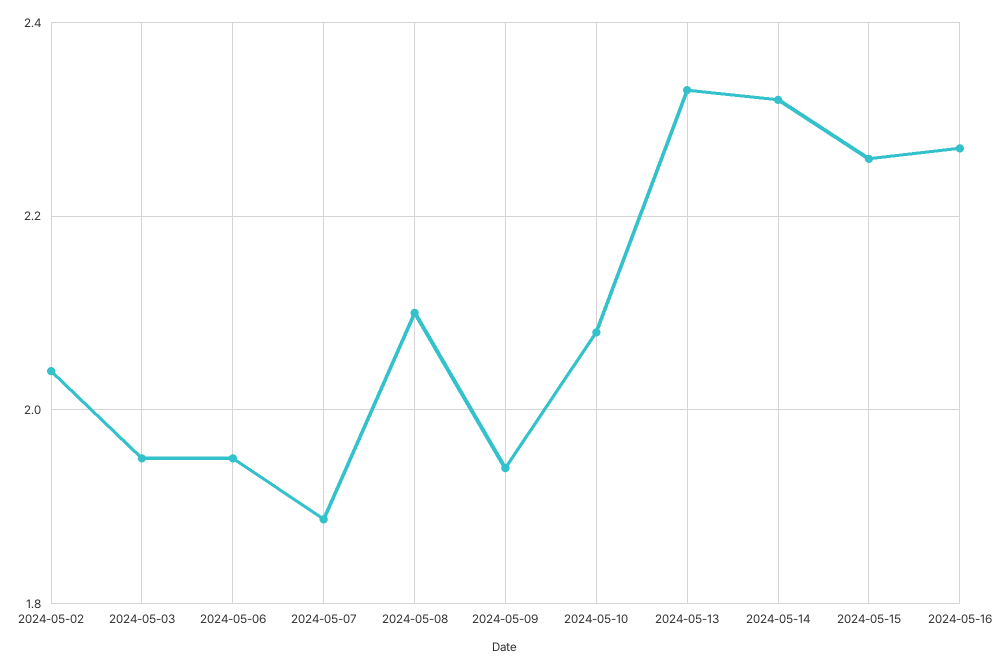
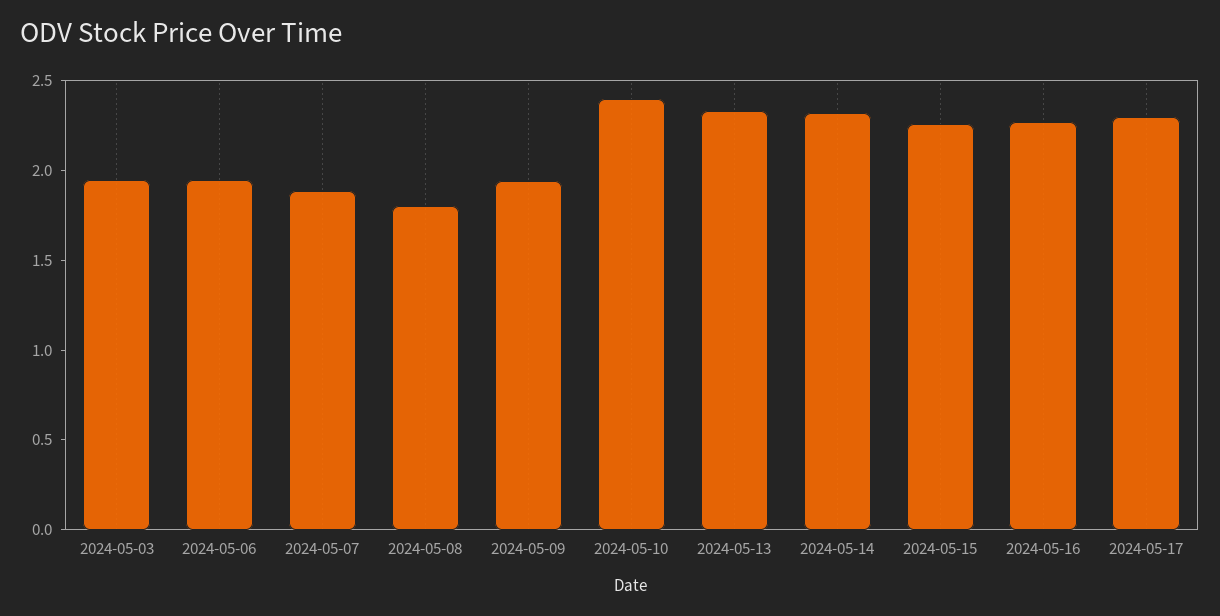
2024-05-02: 2.04 -> none
2024-05-08: 2.1 -> 1.8
2024-05-10: 2.08 -> 2.4
2024-05-17: none -> 2.3

